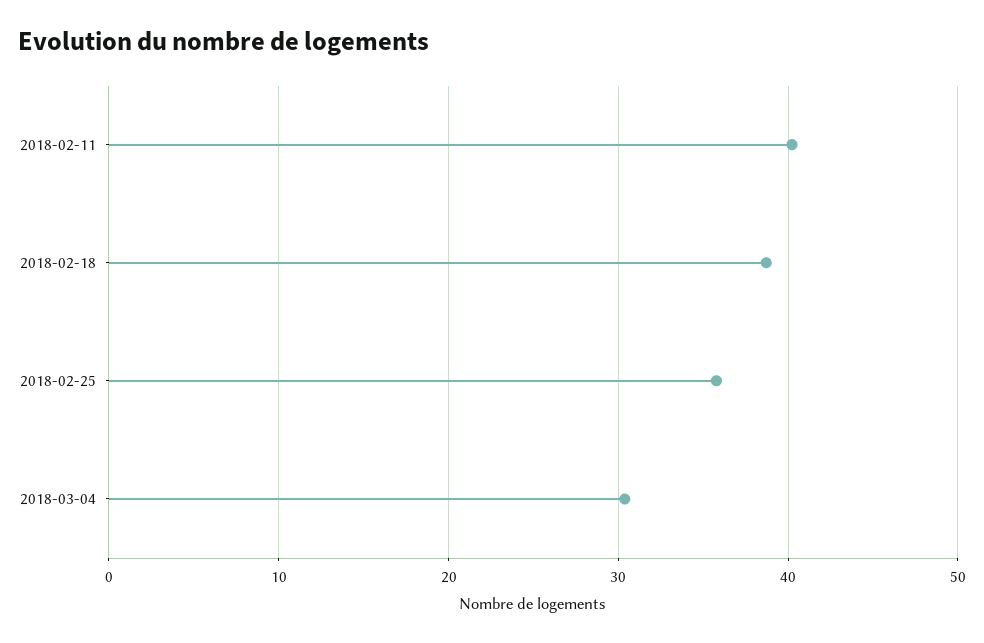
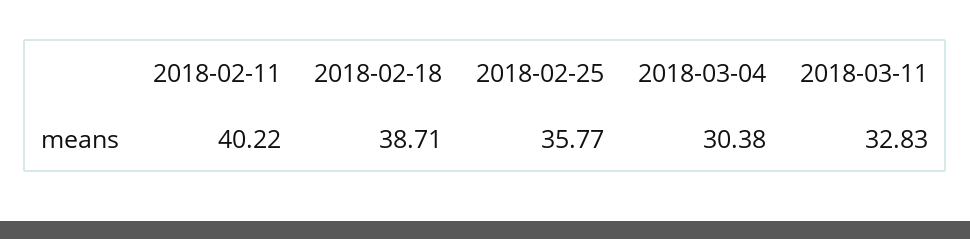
2018-03-11: none -> 32.83

